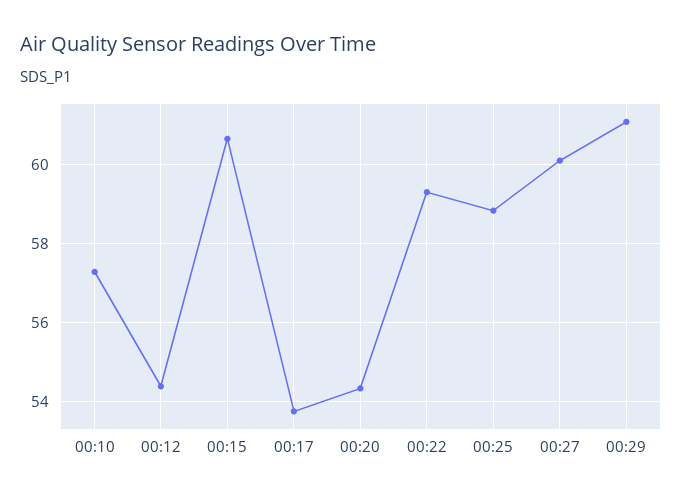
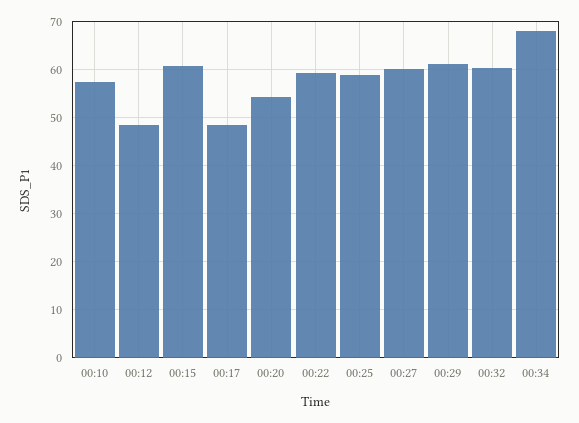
00:12: 54.4 -> 48
00:17: 53.8 -> 48
00:32: none -> 60
00:34: none -> 68

